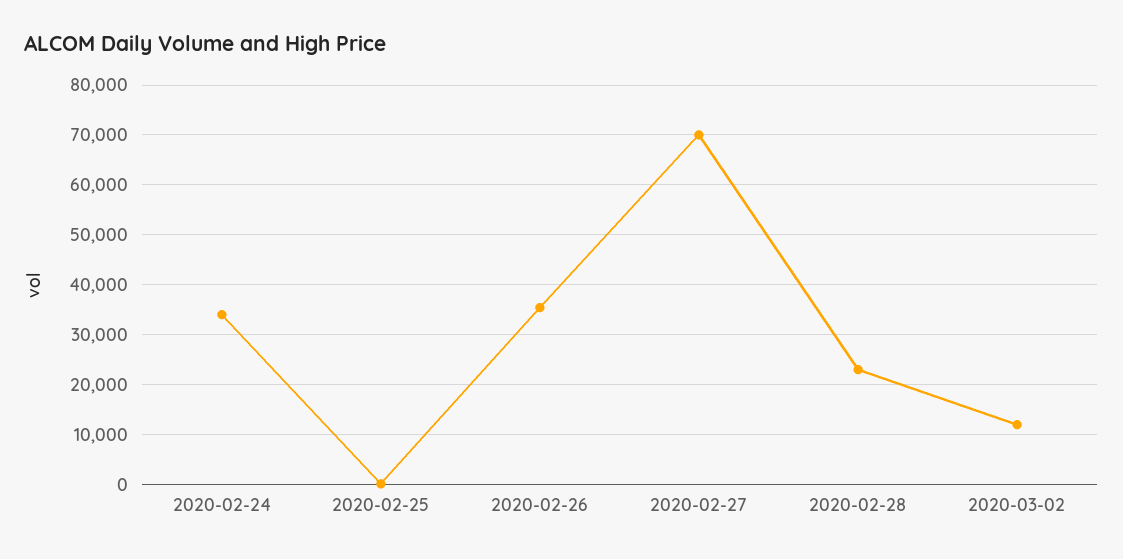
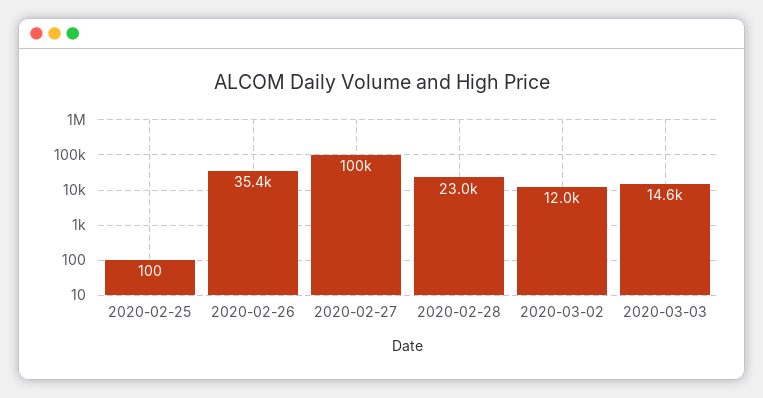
2020-02-24: 34000 -> none
2020-02-27: 70000 -> 100000
2020-03-03: none -> 14600

